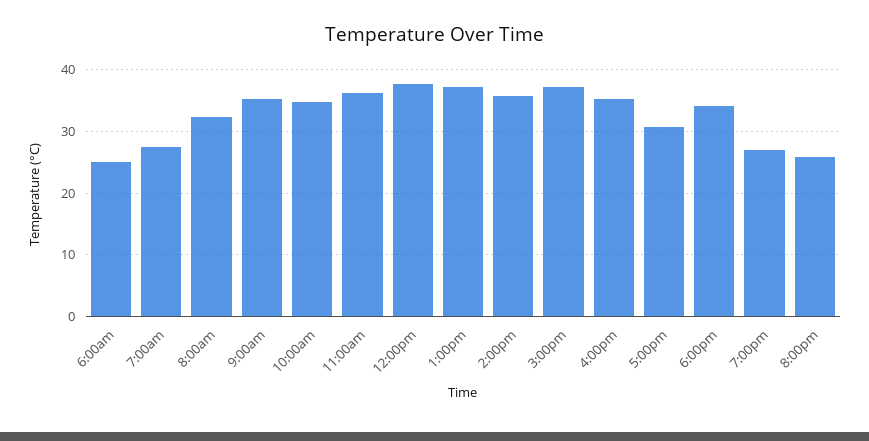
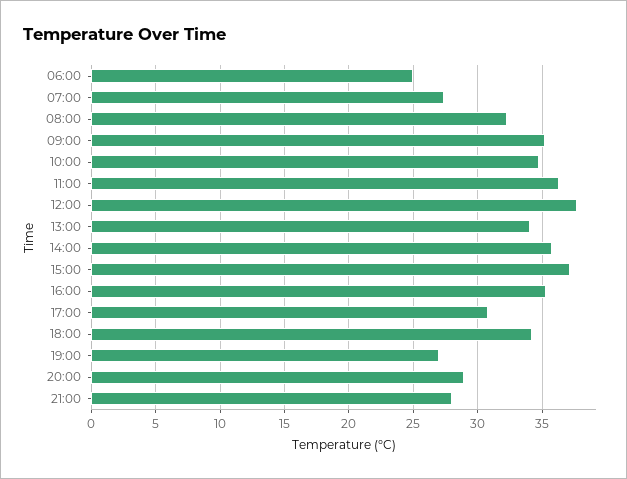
1:00pm: 37 -> 34
8:00pm: 26 -> 29
21:00: none -> 28

